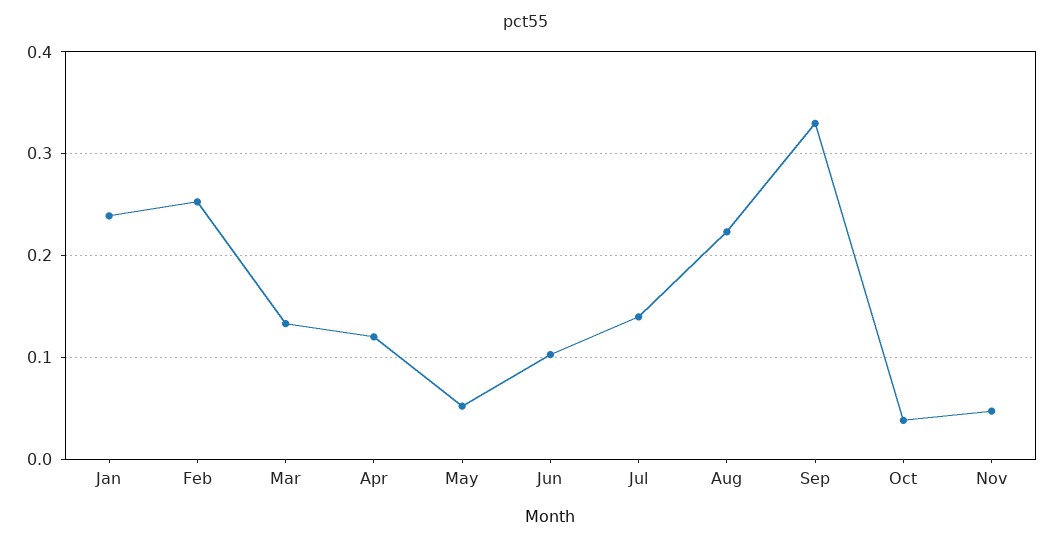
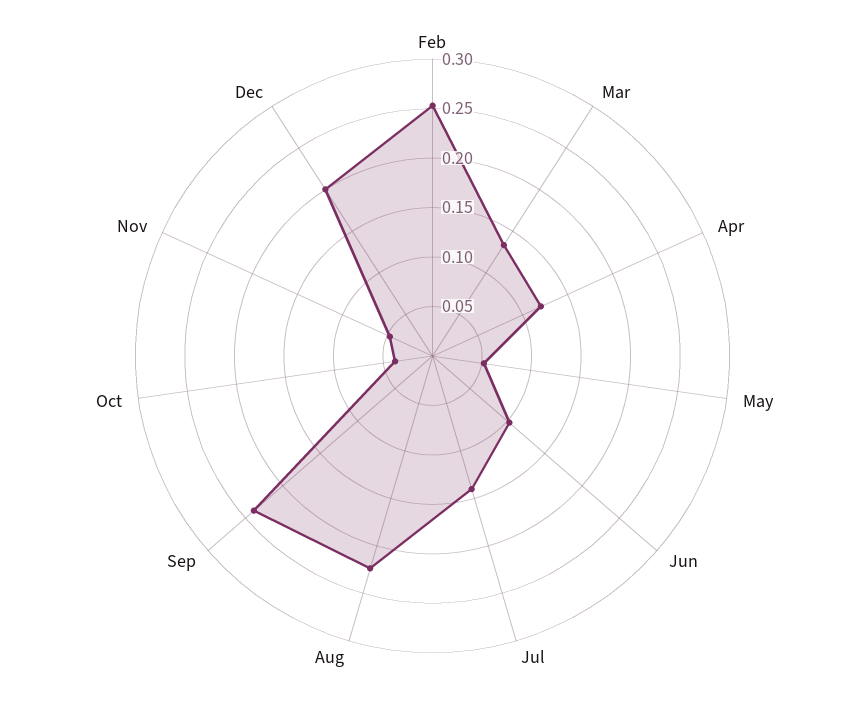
Jan: 0.24 -> none
Sep: 0.33 -> 0.24
Dec: none -> 0.2

